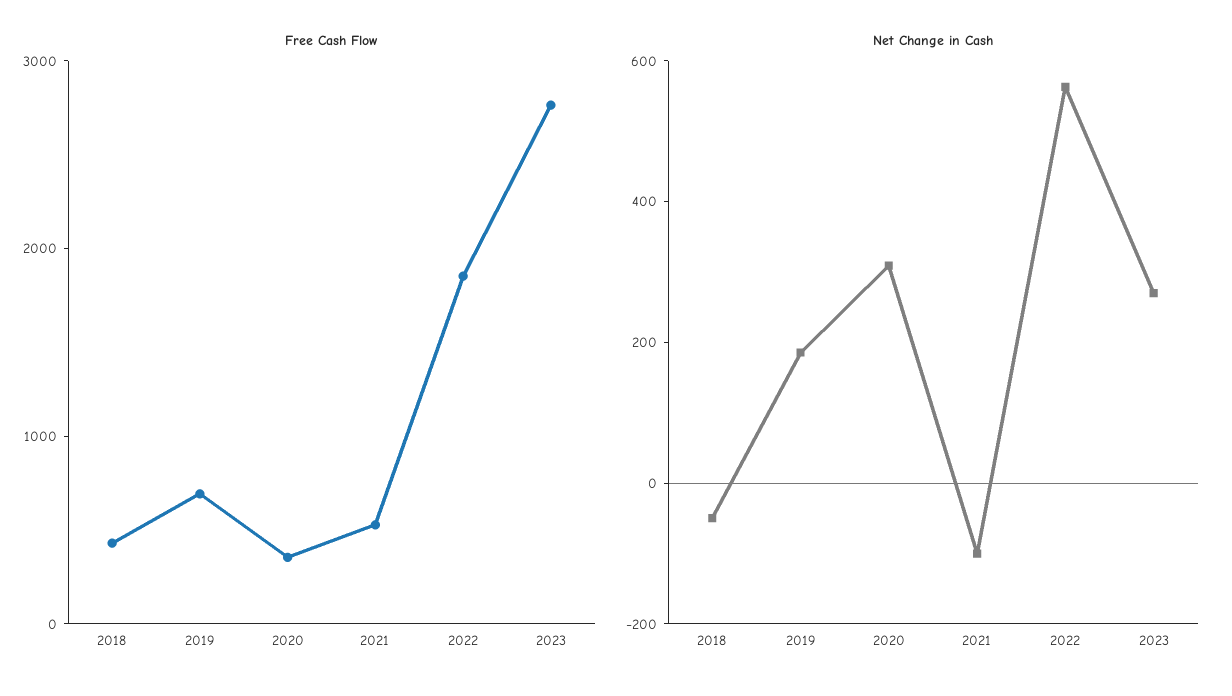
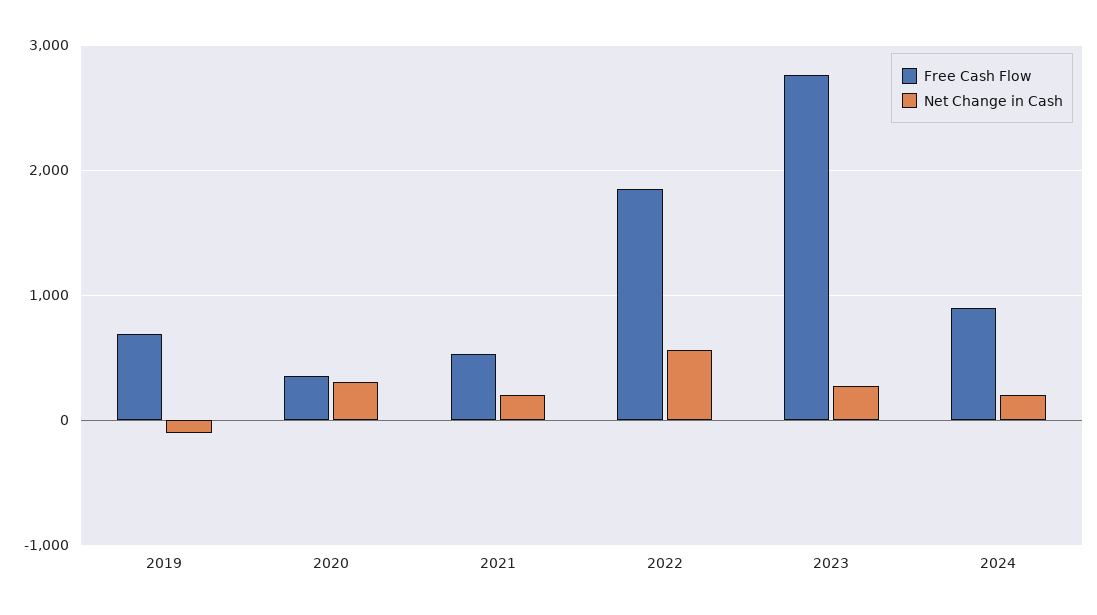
Free Cash Flow, 2018: 400 -> none
Net Change in Cash, 2018: -50 -> none
Net Change in Cash, 2019: 200 -> -100
Net Change in Cash, 2021: -100 -> 200
Free Cash Flow, 2024: none -> 900
Net Change in Cash, 2024: none -> 200

